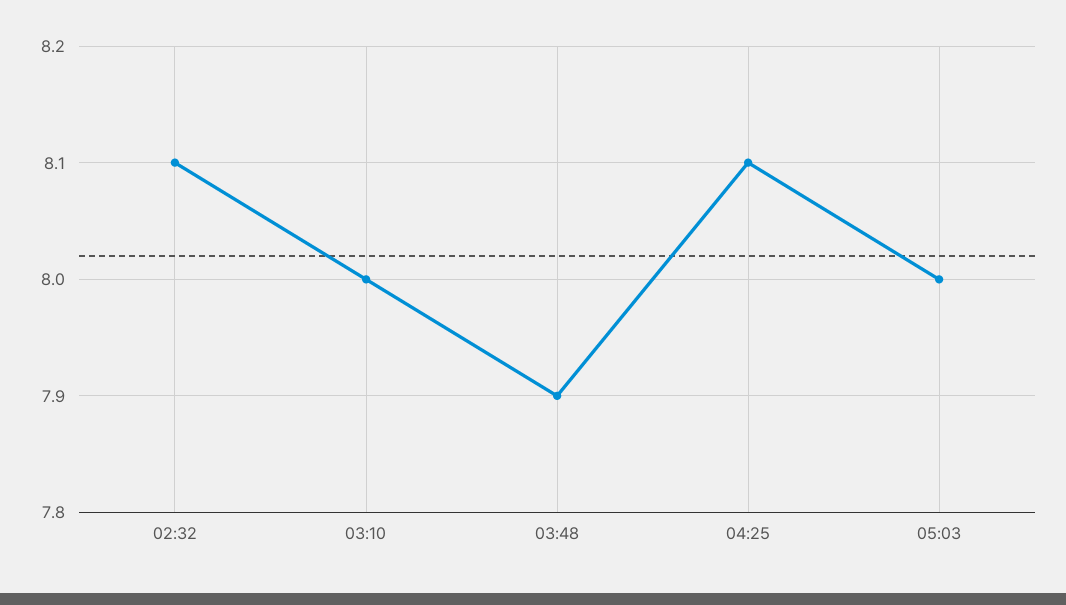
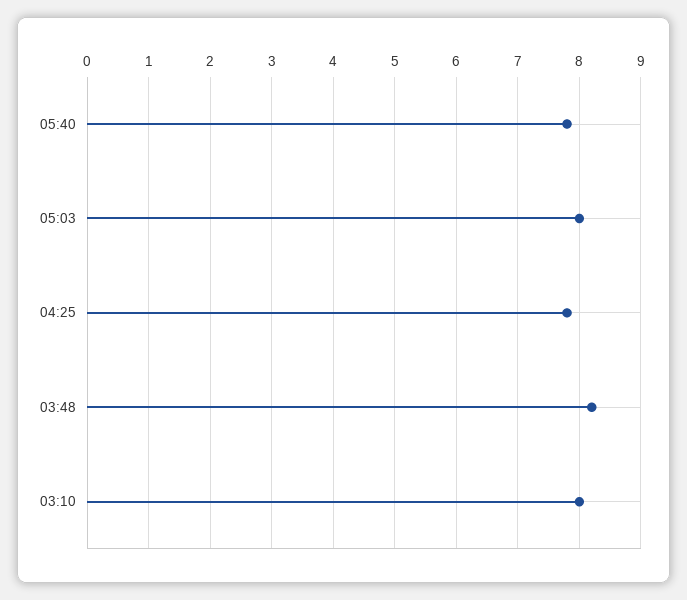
02:32: 8.1 -> none
03:48: 7.9 -> 8.2
04:25: 8.1 -> 7.8
05:40: none -> 7.8

